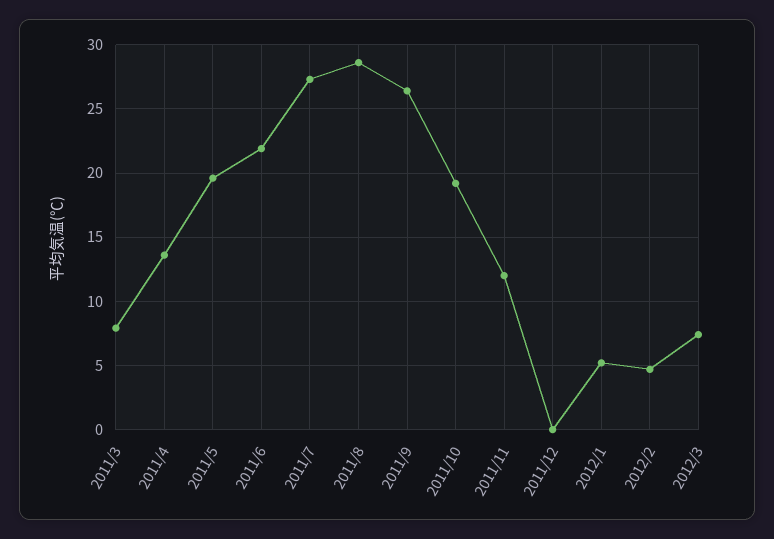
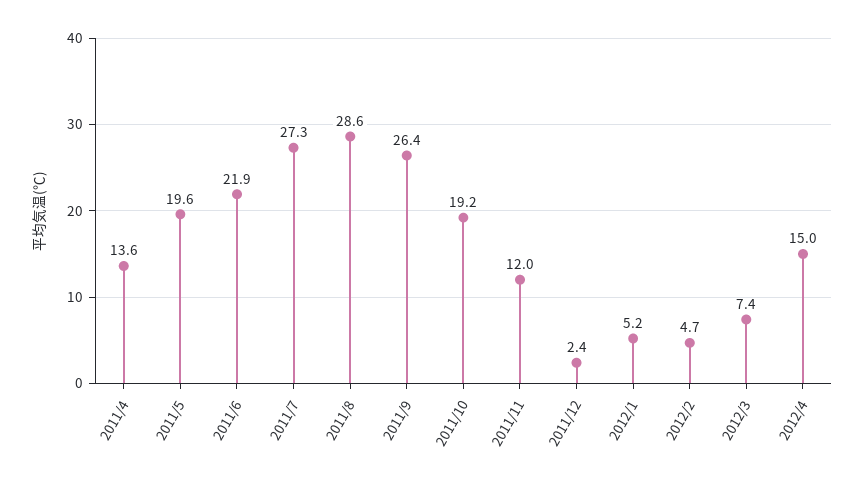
2011/3: 8 -> none
2011/12: 0 -> 2.4
2012/4: none -> 15

